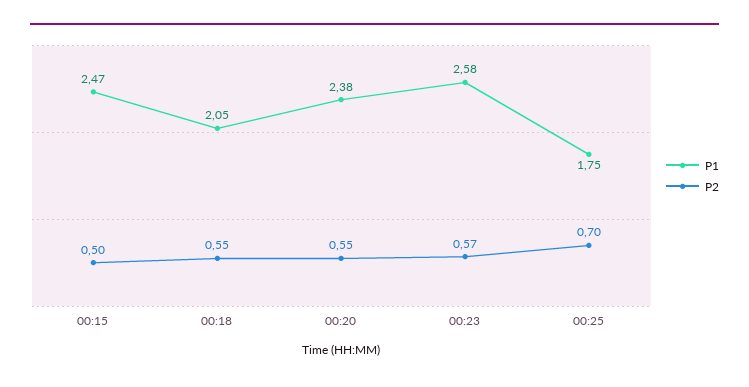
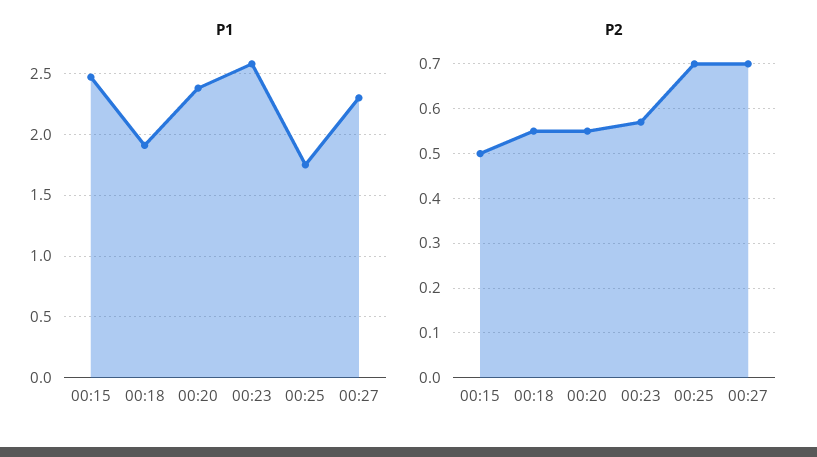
P1, 00:18: 2.05 -> 1.9
P1, 00:27: none -> 2.3
P2, 00:27: none -> 0.7

